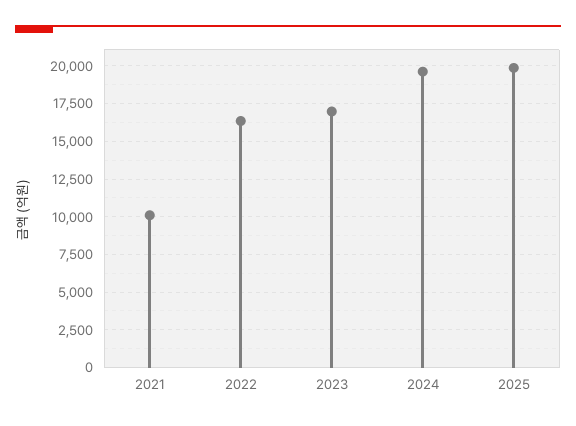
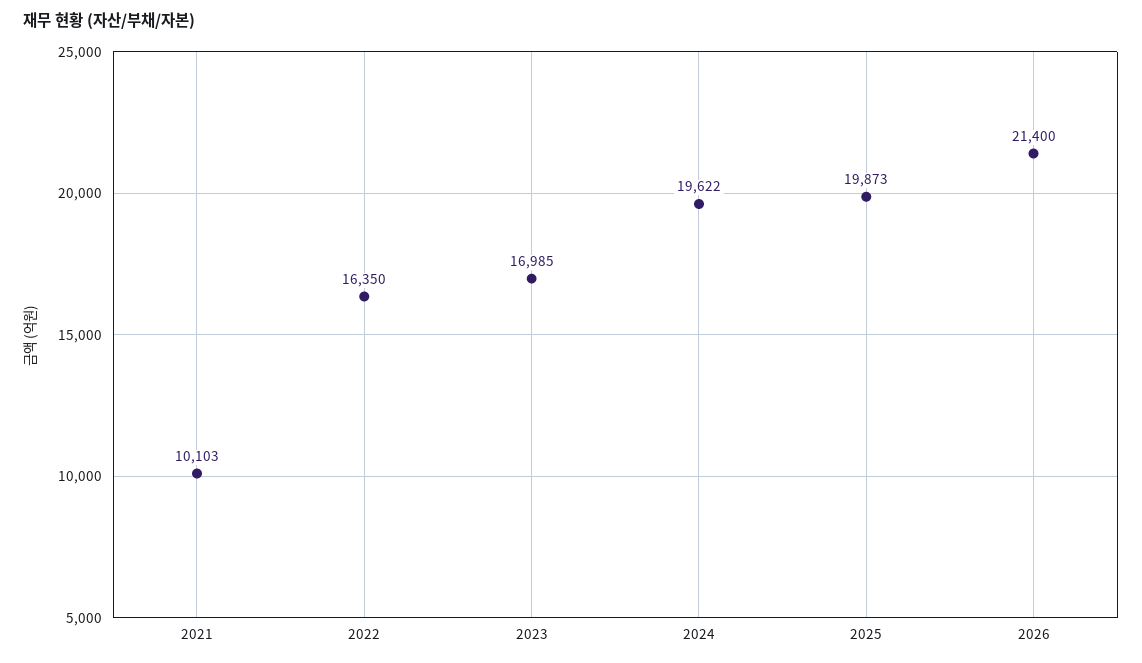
2026: none -> 21400

